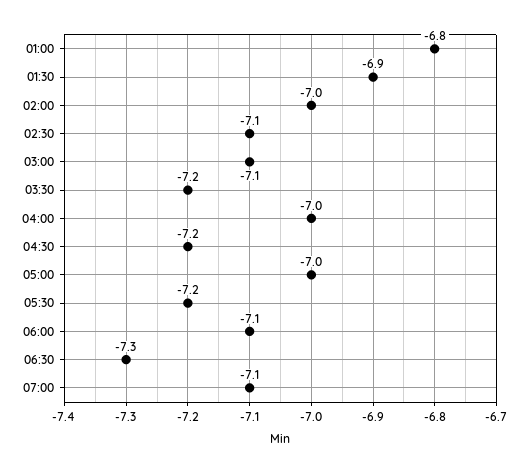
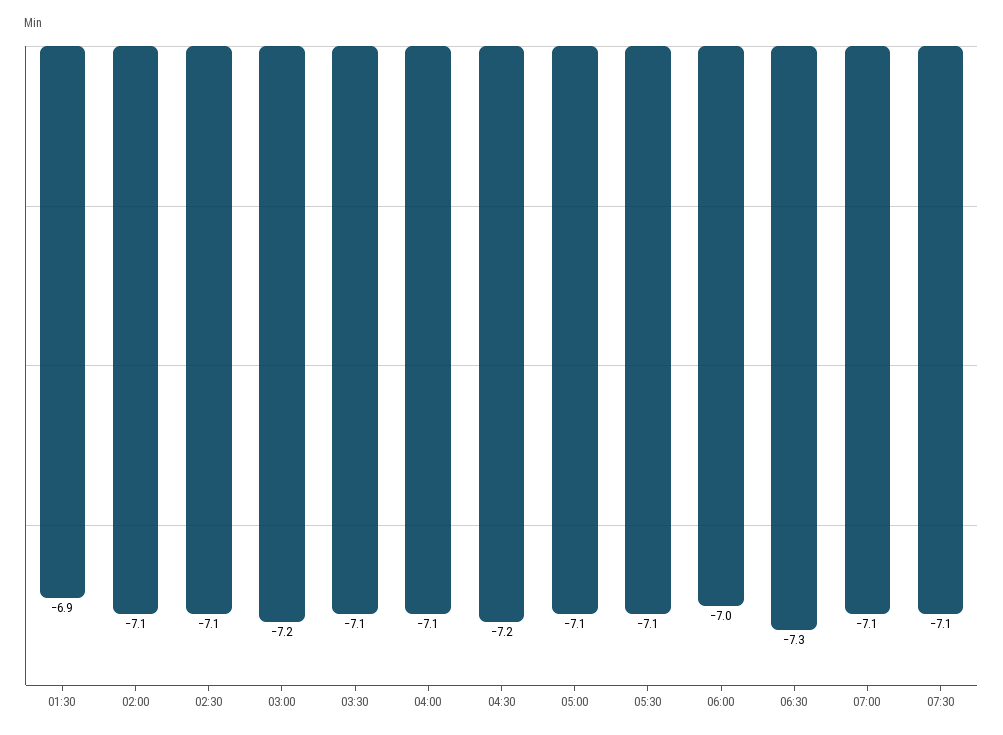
01:00: -6.8 -> none
02:00: -7 -> -7.1
03:00: -7.1 -> -7.2
03:30: -7.2 -> -7.1
04:00: -7 -> -7.1
05:00: -7 -> -7.1
05:30: -7.2 -> -7.1
06:00: -7.1 -> -7
07:30: none -> -7.1

